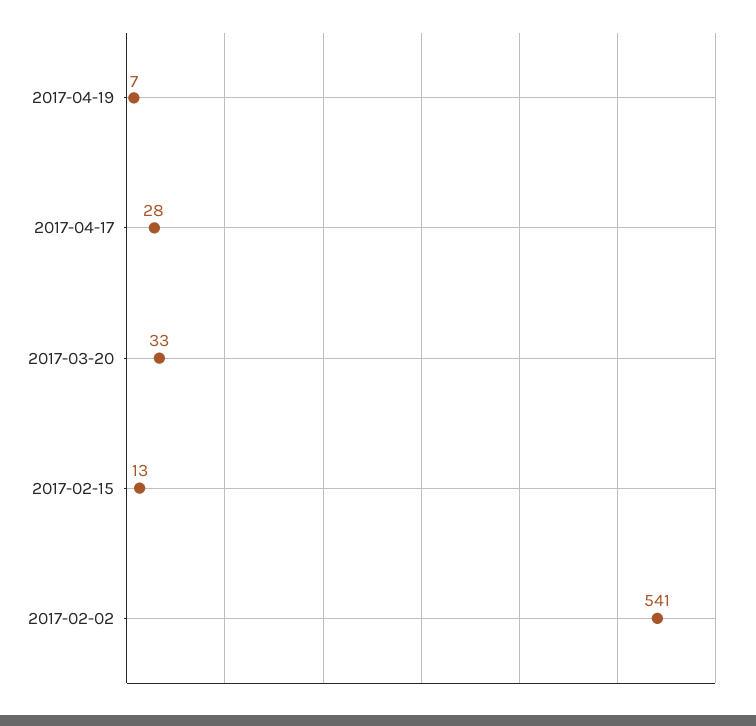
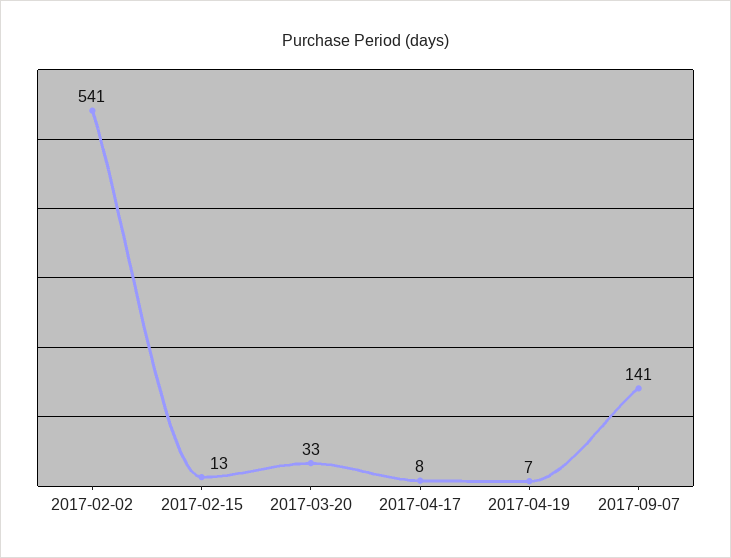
2017-04-17: 28 -> 8
2017-09-07: none -> 141

